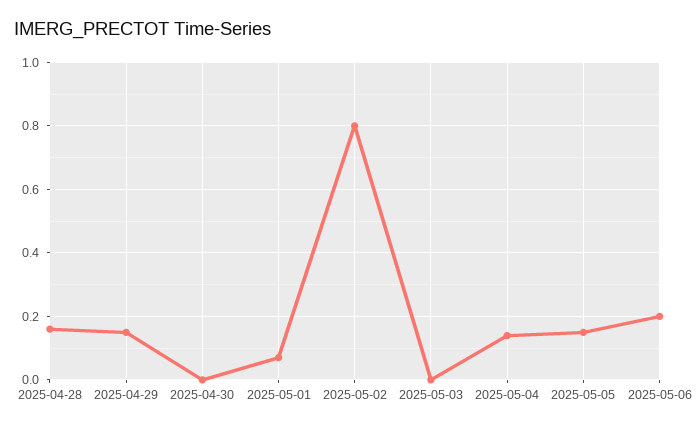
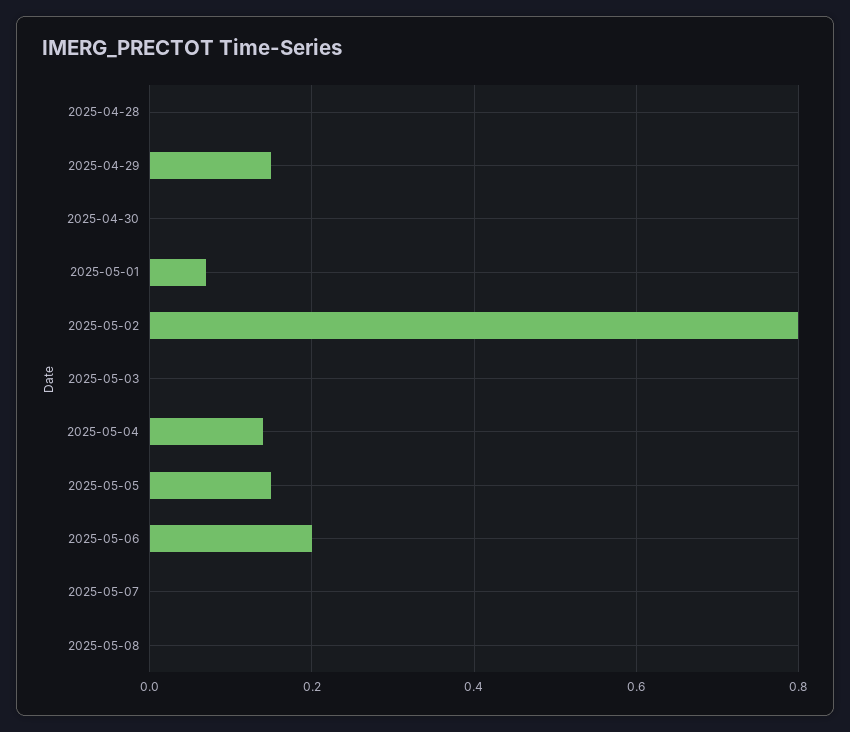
2025-04-28: 0.15 -> 0
2025-05-07: none -> 0
2025-05-08: none -> 0

